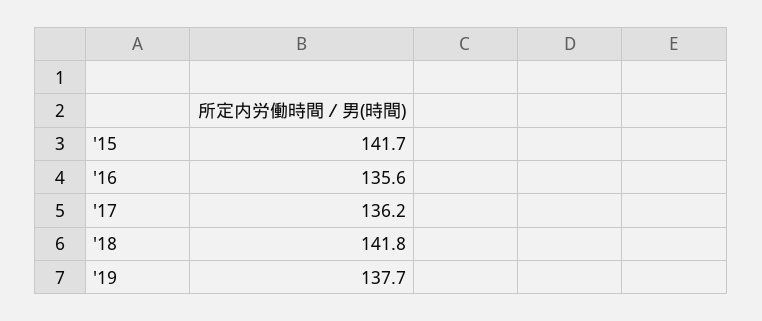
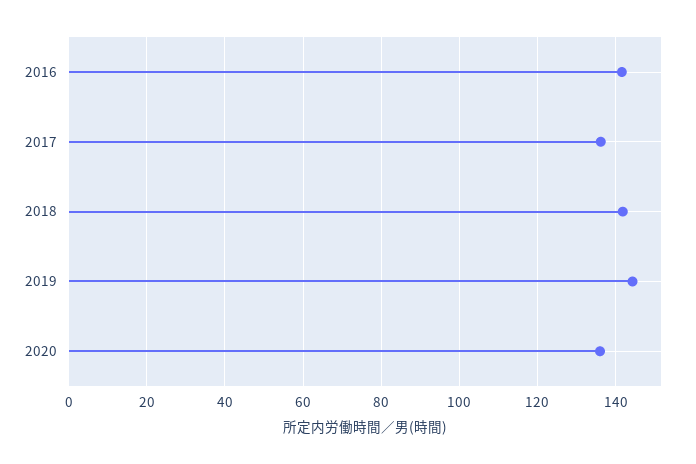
'15: 141.7 -> none
'16: 135.6 -> 142
'19: 137.7 -> 144
2020: none -> 136

